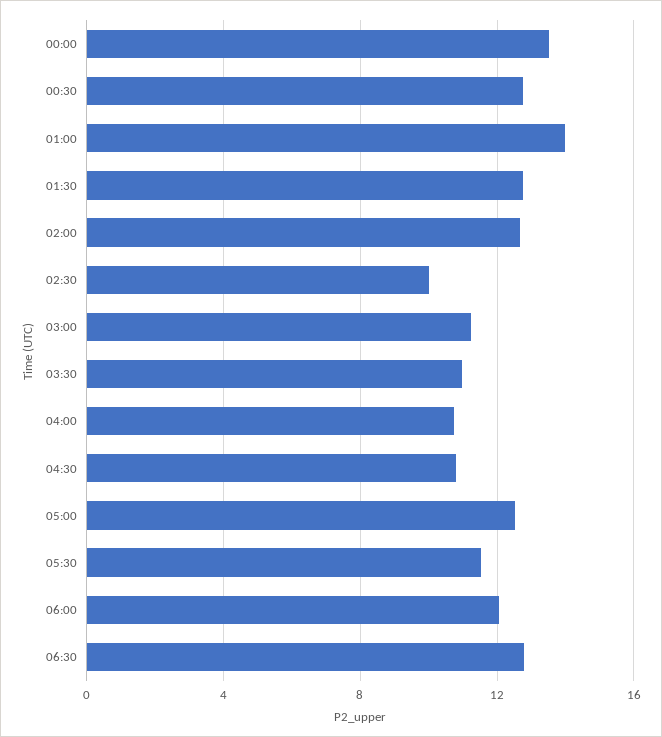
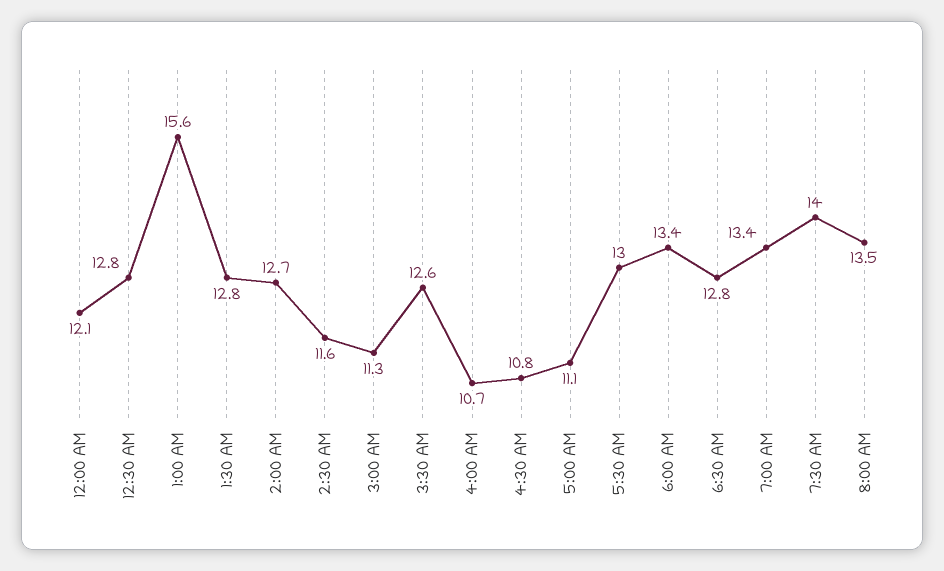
00:00: 13.5 -> 12.1
01:00: 14 -> 15.6
02:30: 10 -> 11.6
03:30: 11 -> 12.6
05:00: 12.5 -> 11.1
05:30: 11.5 -> 13
06:00: 12 -> 13.4
7:00 AM: none -> 13.4
7:30 AM: none -> 14
8:00 AM: none -> 13.5

